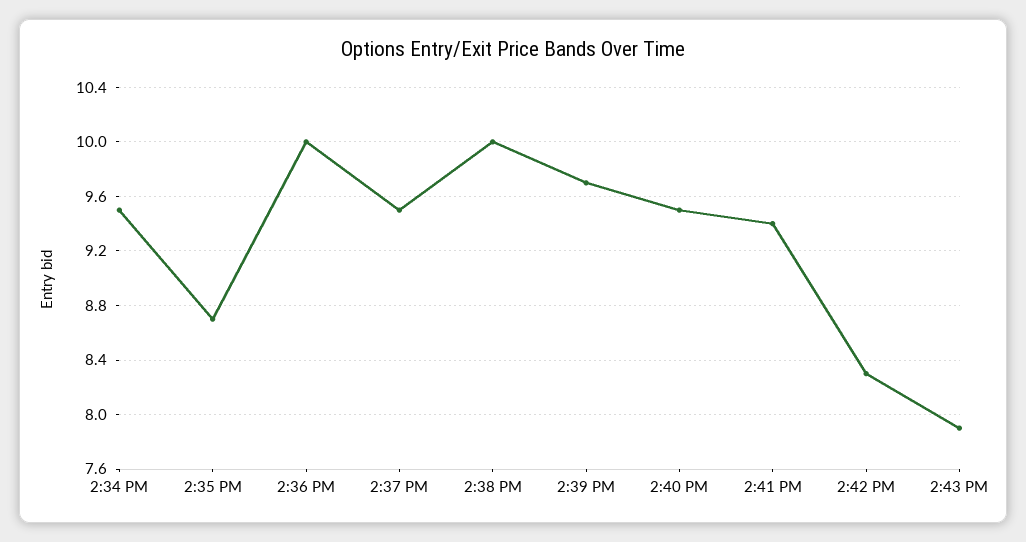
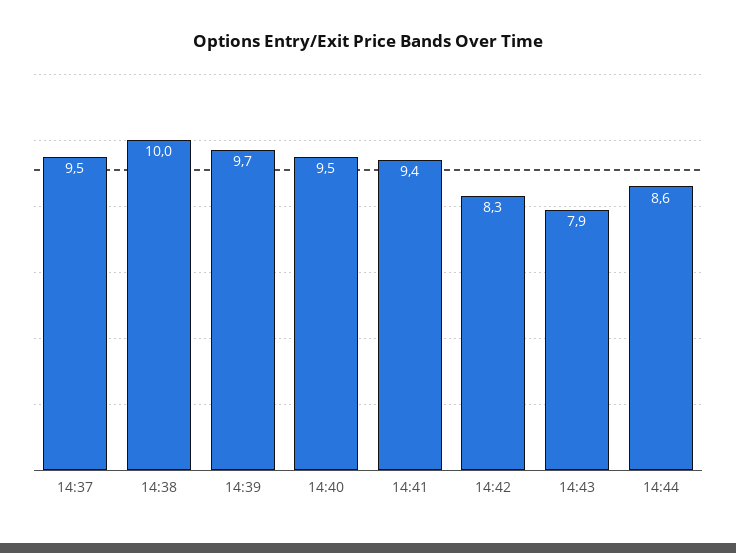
2:34 PM: 9.5 -> none
2:35 PM: 8.7 -> none
2:36 PM: 10 -> none
14:44: none -> 8.6

